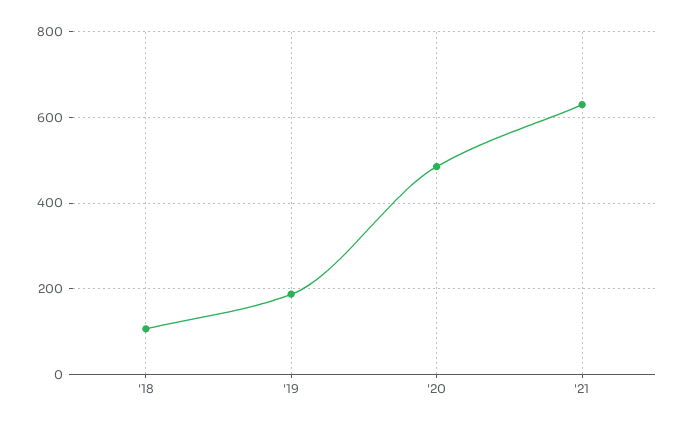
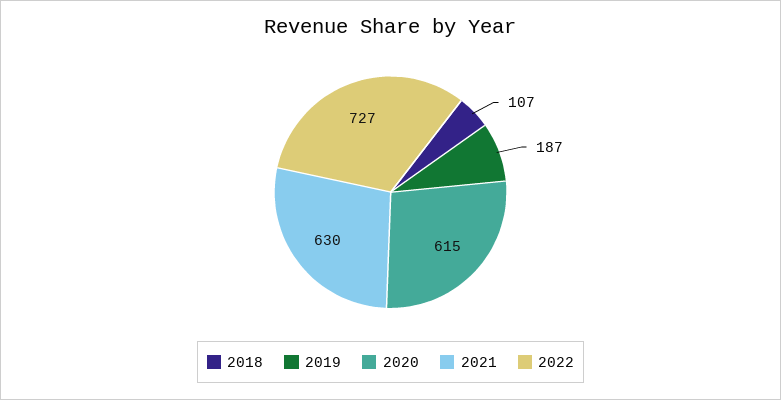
'20: 480 -> 615
2022: none -> 727

